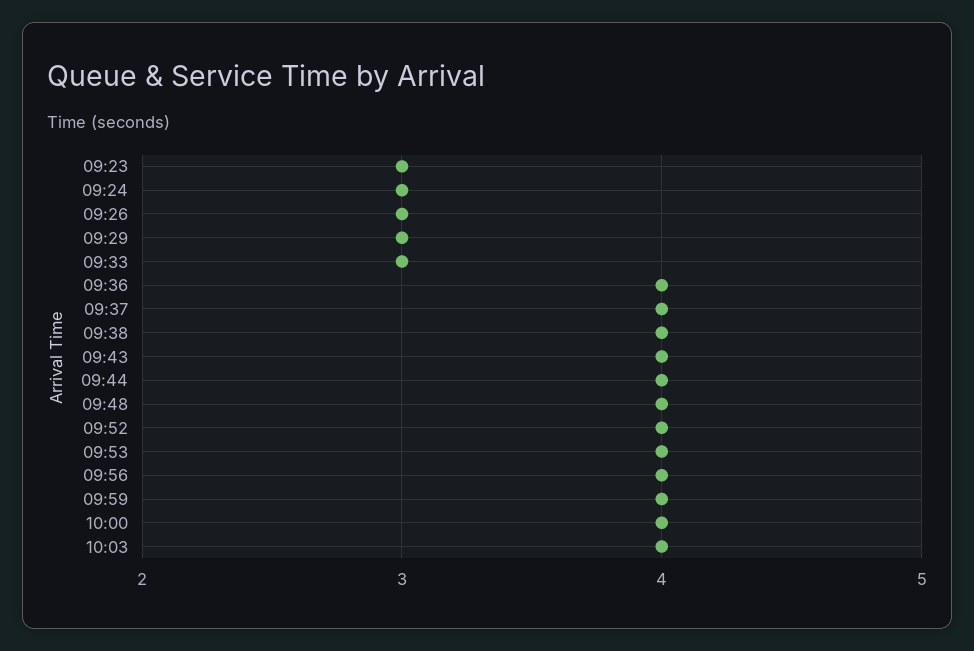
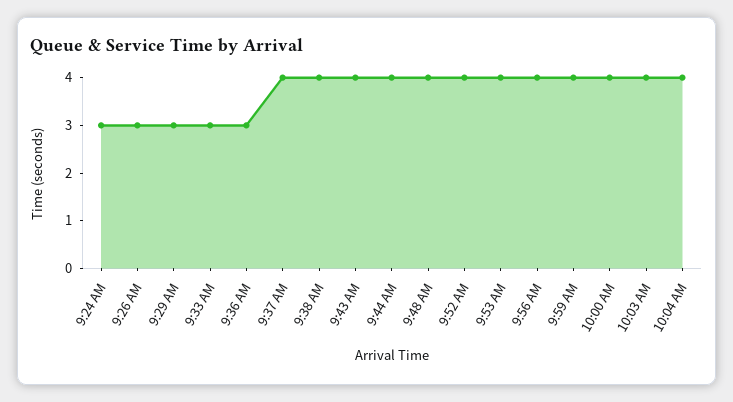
09:23: 3 -> none
09:36: 4 -> 3
10:04 AM: none -> 4

